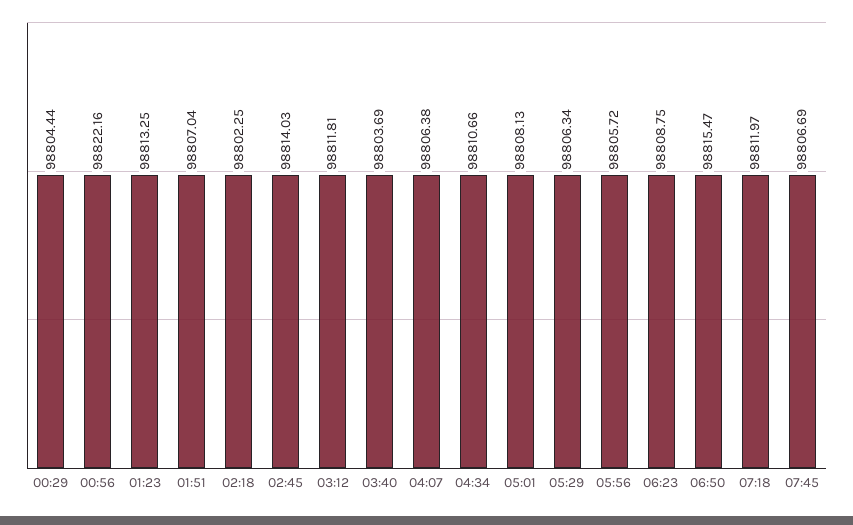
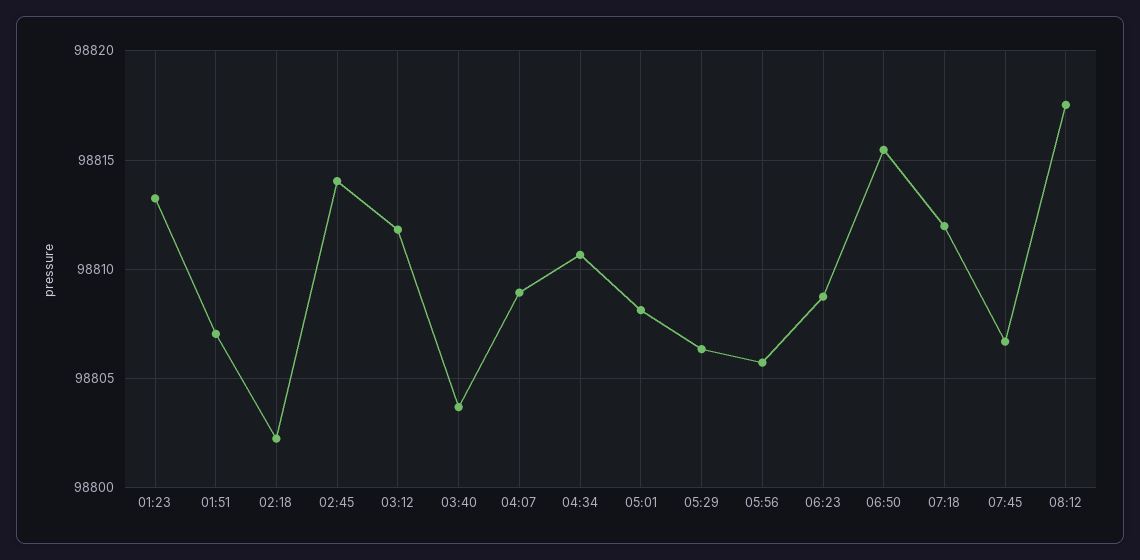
00:29: 98804.44 -> none
00:56: 98822.16 -> none
04:07: 98806.38 -> 98809
08:12: none -> 98817.5

